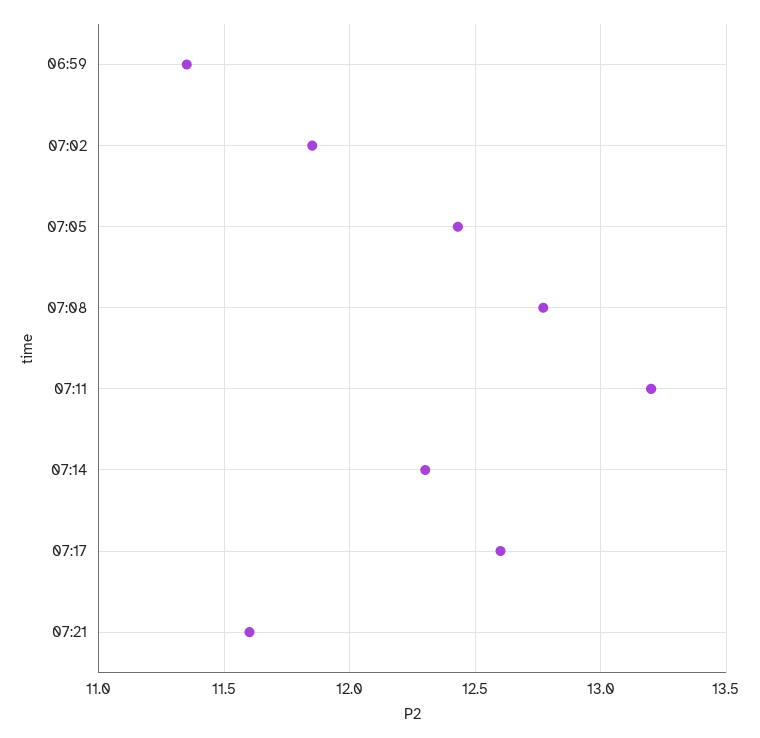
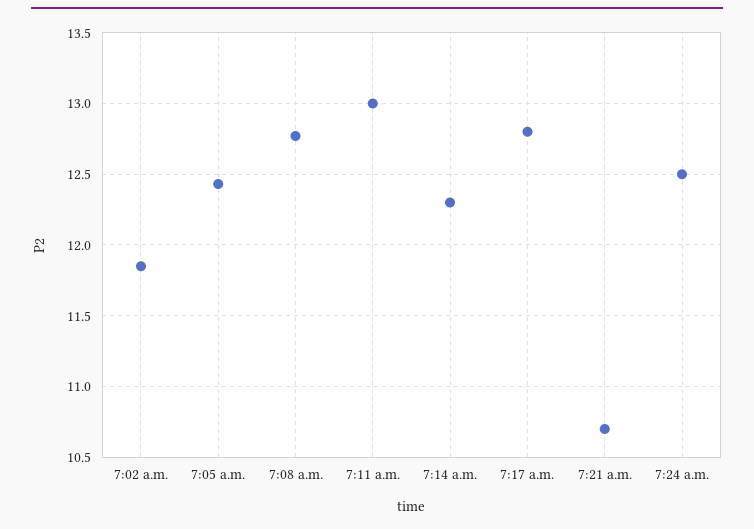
06:59: 11.35 -> none
07:11: 13.2 -> 13
07:17: 12.6 -> 12.8
07:21: 11.6 -> 10.7
7:24 a.m.: none -> 12.5

